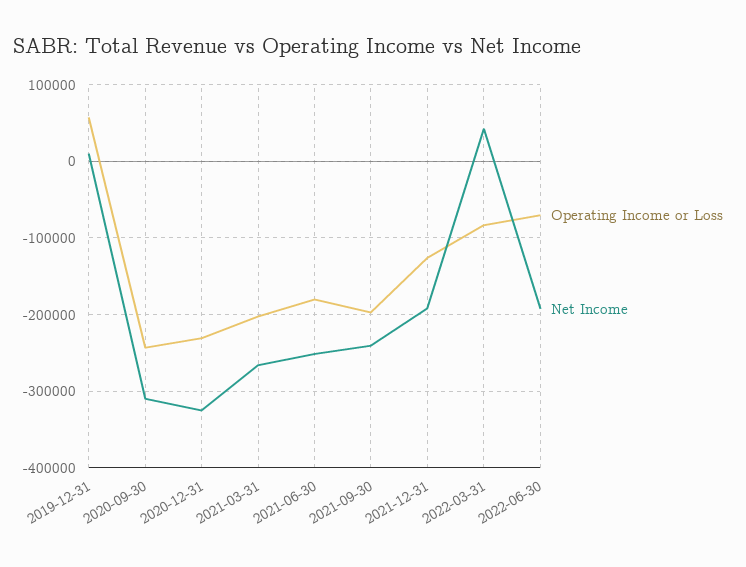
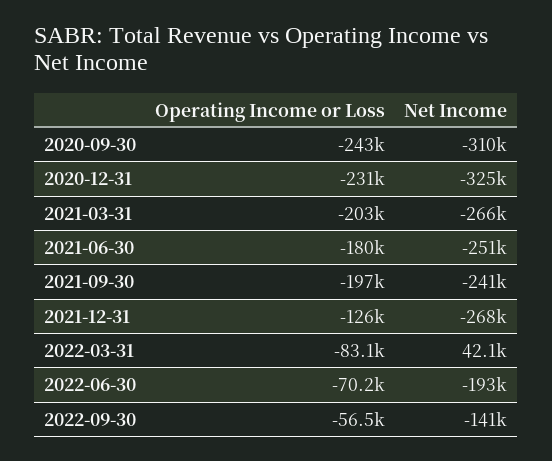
Operating Income or Loss, 2019-12-31: 60000 -> none
Net Income, 2019-12-31: 10000 -> none
Net Income, 2021-12-31: -190000 -> -268000
Operating Income or Loss, 2022-09-30: none -> -56500
Net Income, 2022-09-30: none -> -141000

